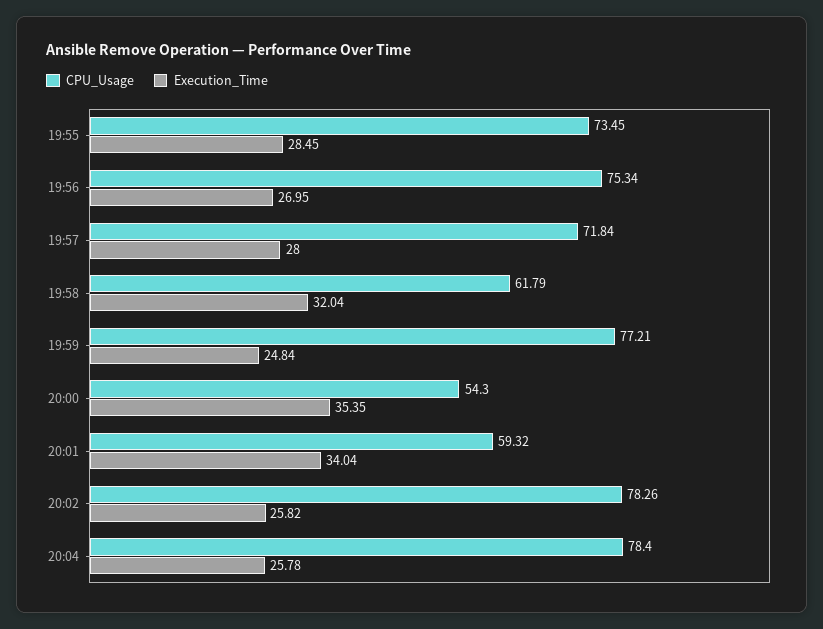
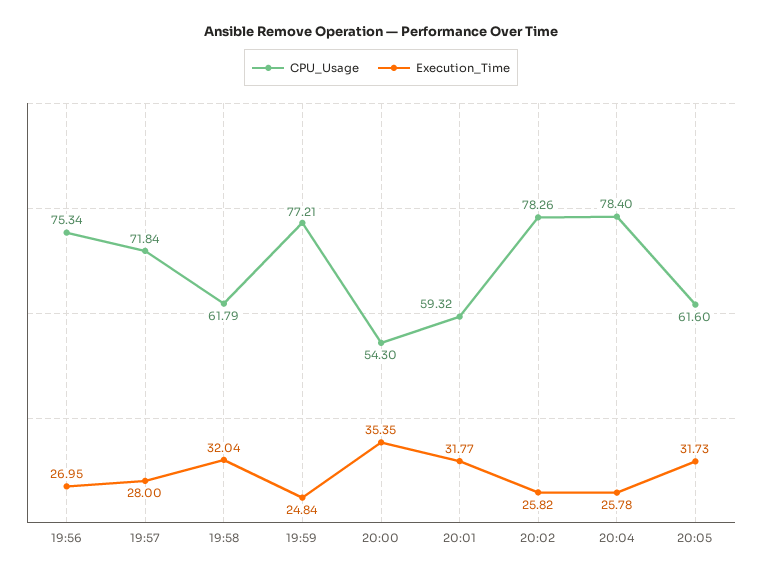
CPU_Usage, 19:55: 73.45 -> none
Execution_Time, 19:55: 28.45 -> none
Execution_Time, 20:01: 34.04 -> 31.77
CPU_Usage, 20:05: none -> 61.6
Execution_Time, 20:05: none -> 31.73

